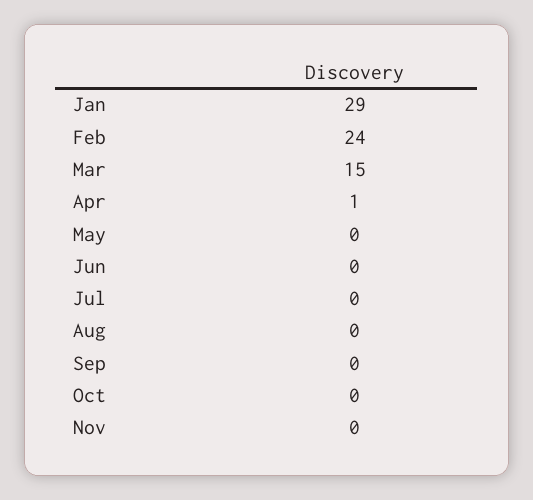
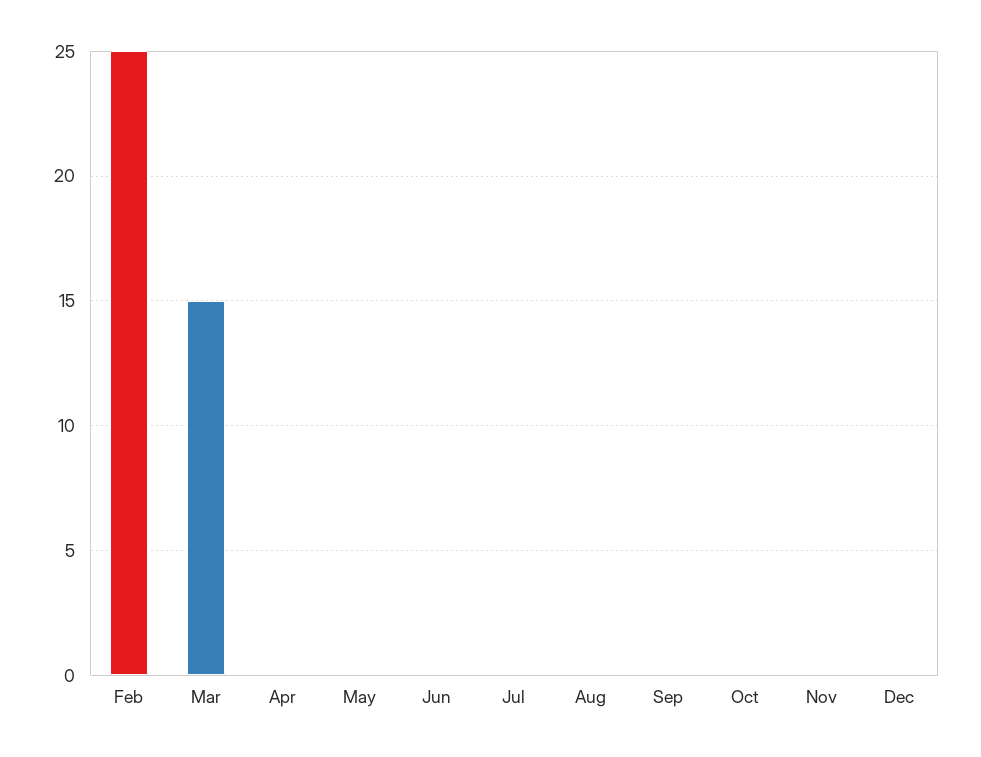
Jan: 29 -> none
Feb: 24 -> 25
Apr: 1 -> 0
Dec: none -> 0

